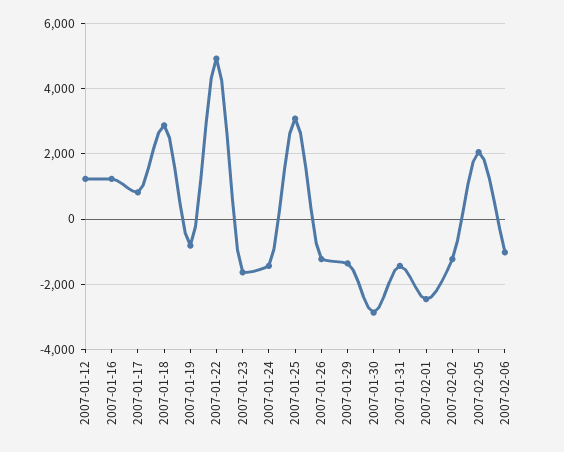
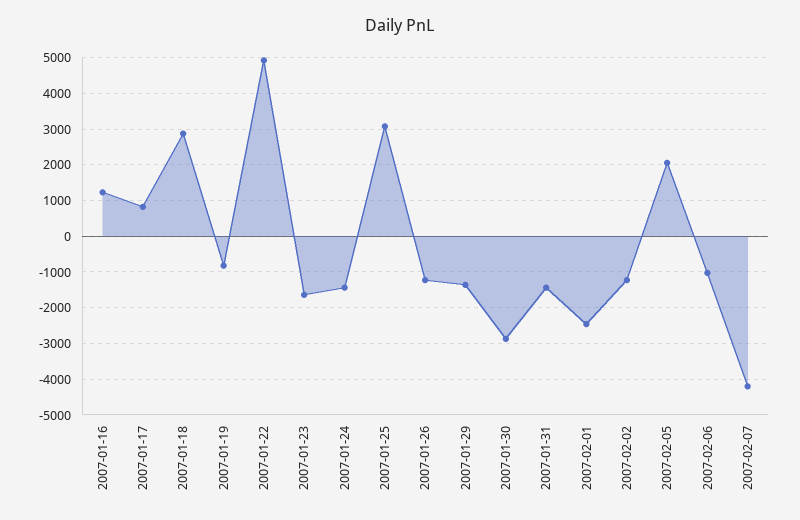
2007-01-12: 1200 -> none
2007-02-07: none -> -4200

